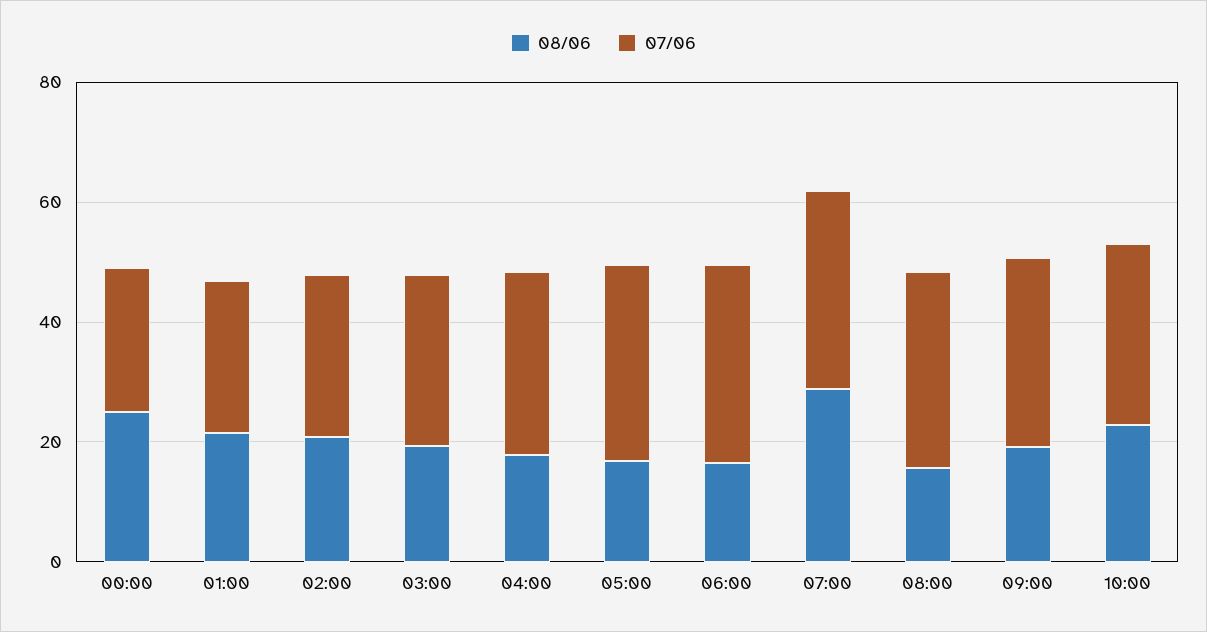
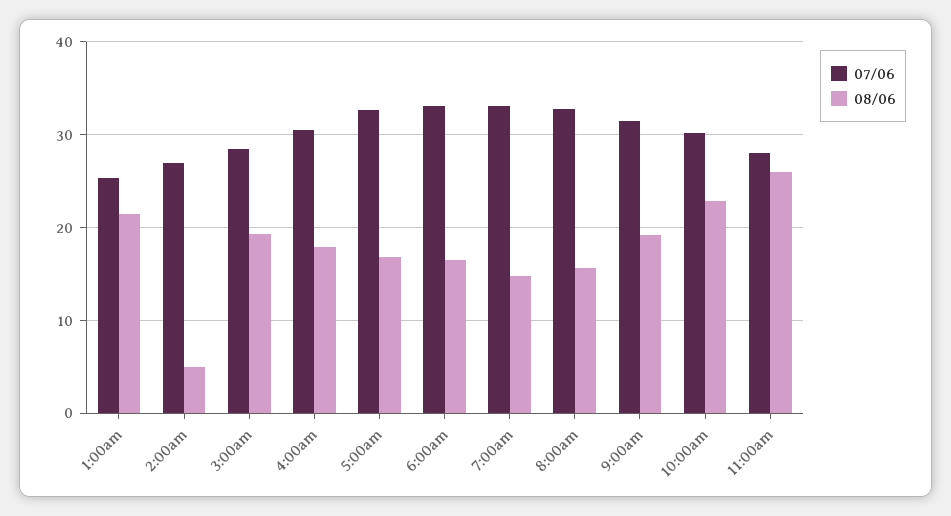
08/06, 00:00: 25 -> none
07/06, 00:00: 25 -> none
08/06, 02:00: 20 -> 5
08/06, 07:00: 30 -> 15
07/06, 11:00am: none -> 28
08/06, 11:00am: none -> 26

